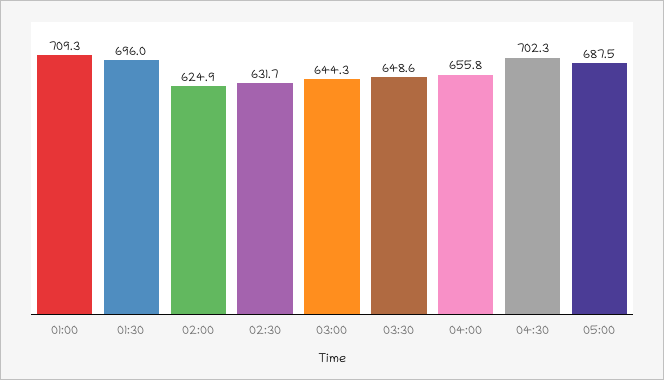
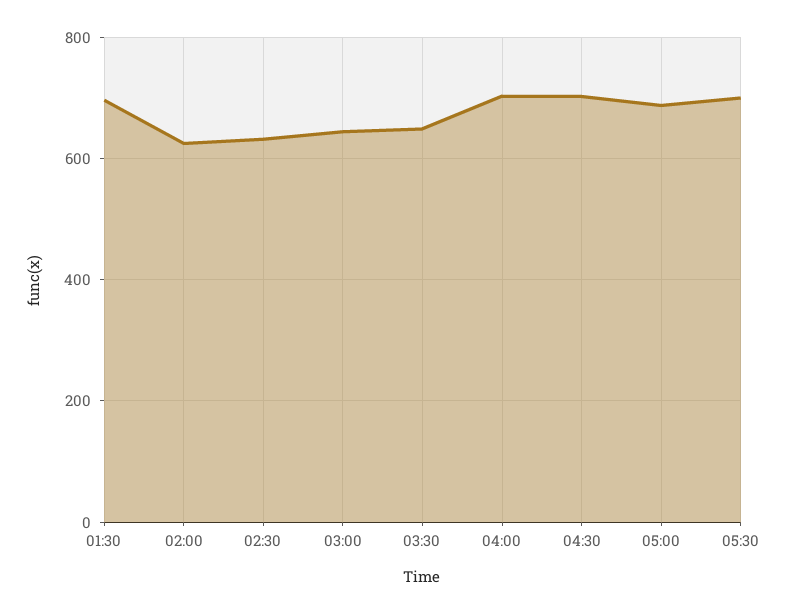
01:00: 709.3 -> none
04:00: 655.8 -> 700
05:30: none -> 700

